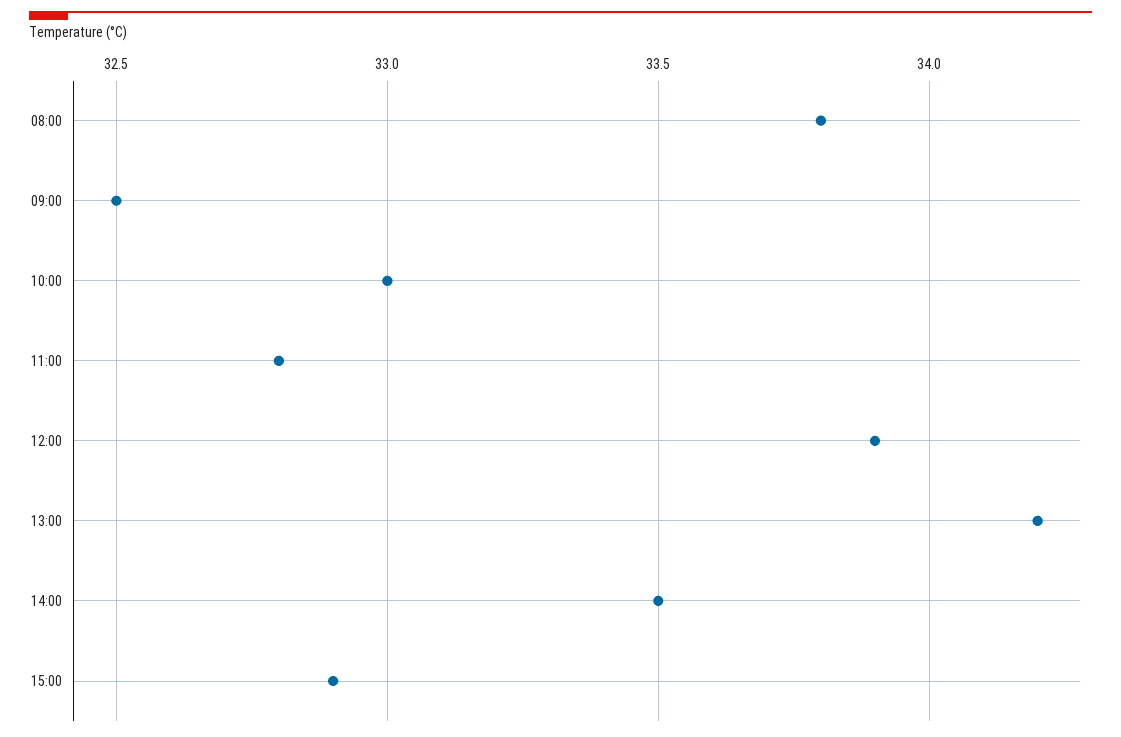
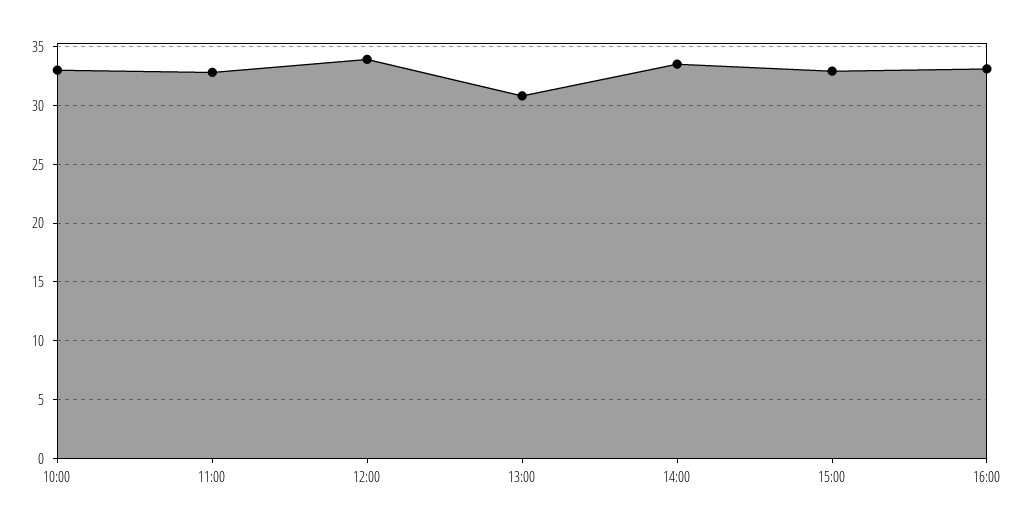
08:00: 33.8 -> none
09:00: 32.5 -> none
13:00: 34.2 -> 31
16:00: none -> 33

